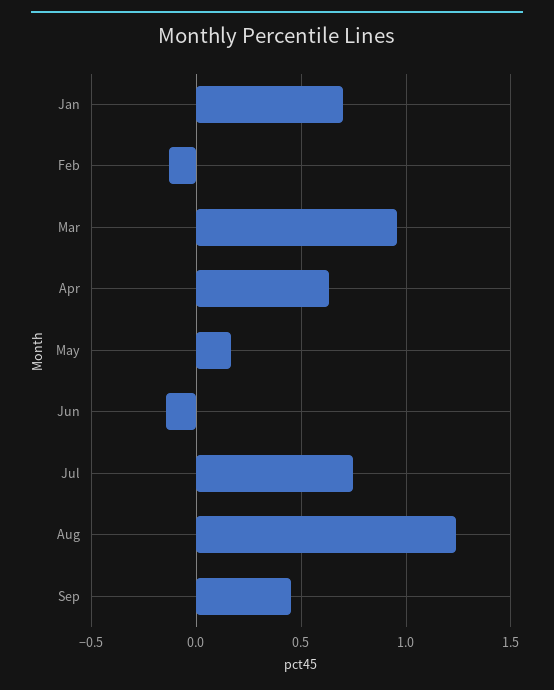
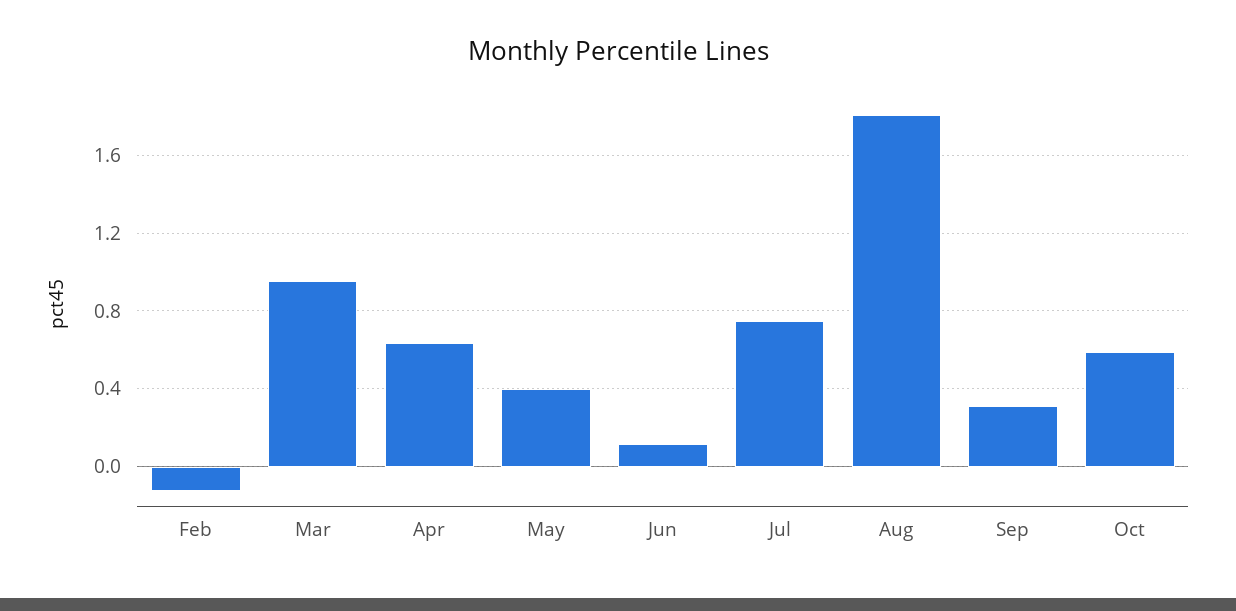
Jan: 0.7 -> none
May: 0.15 -> 0.4
Jun: -0.15 -> 0.1
Aug: 1.25 -> 1.8
Sep: 0.45 -> 0.3
Oct: none -> 0.6

